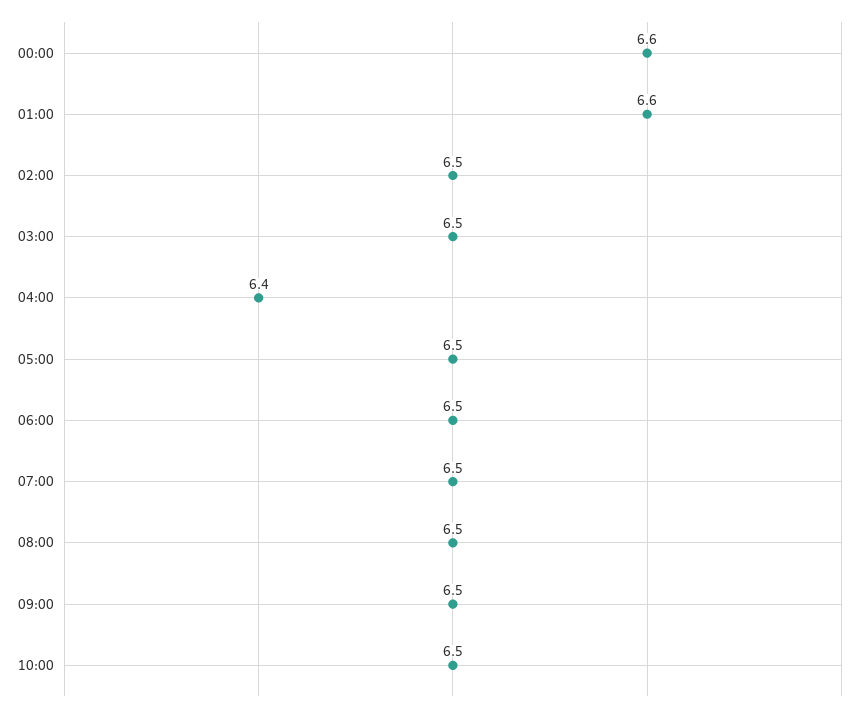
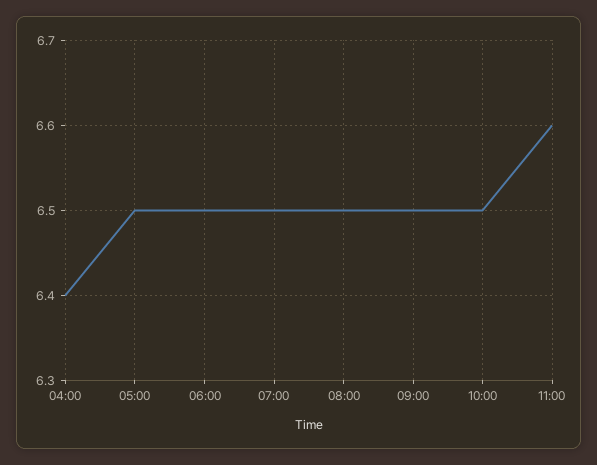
00:00: 6.6 -> none
01:00: 6.6 -> none
02:00: 6.5 -> none
03:00: 6.5 -> none
11:00: none -> 6.6

